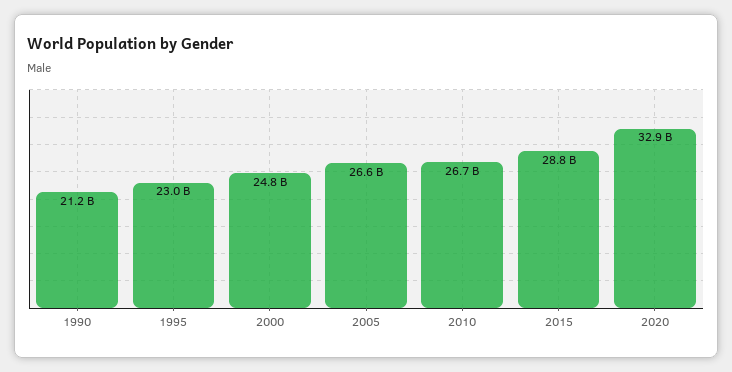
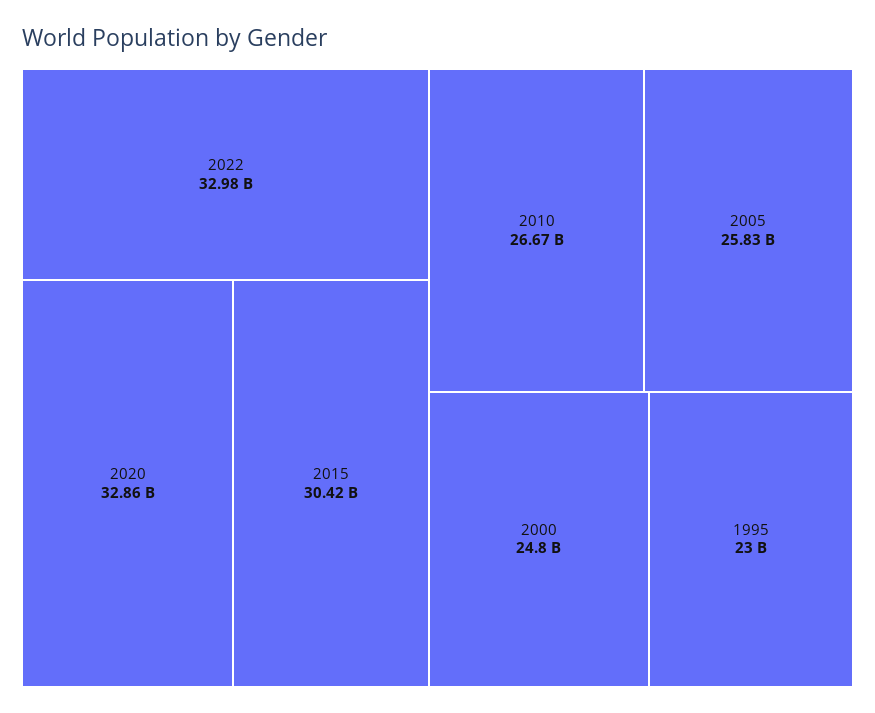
1990: 21200000000 -> none
2005: 26600000000 -> 25830000000
2015: 28800000000 -> 30420000000
2022: none -> 32980000000

